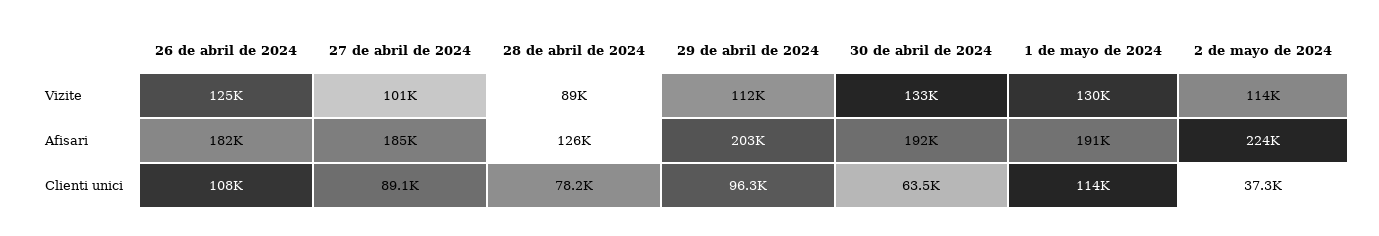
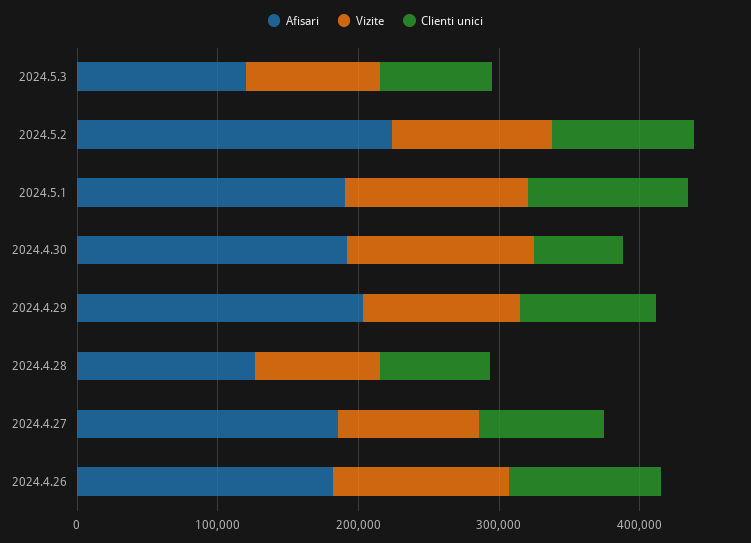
Clienti unici, 2 de mayo de 2024: 37300 -> 100000
Afisari, 2024.5.3: none -> 120000
Vizite, 2024.5.3: none -> 100000
Clienti unici, 2024.5.3: none -> 80000

